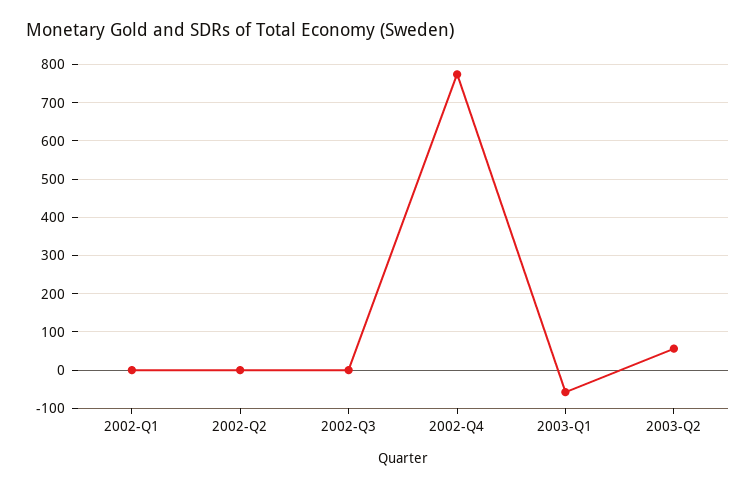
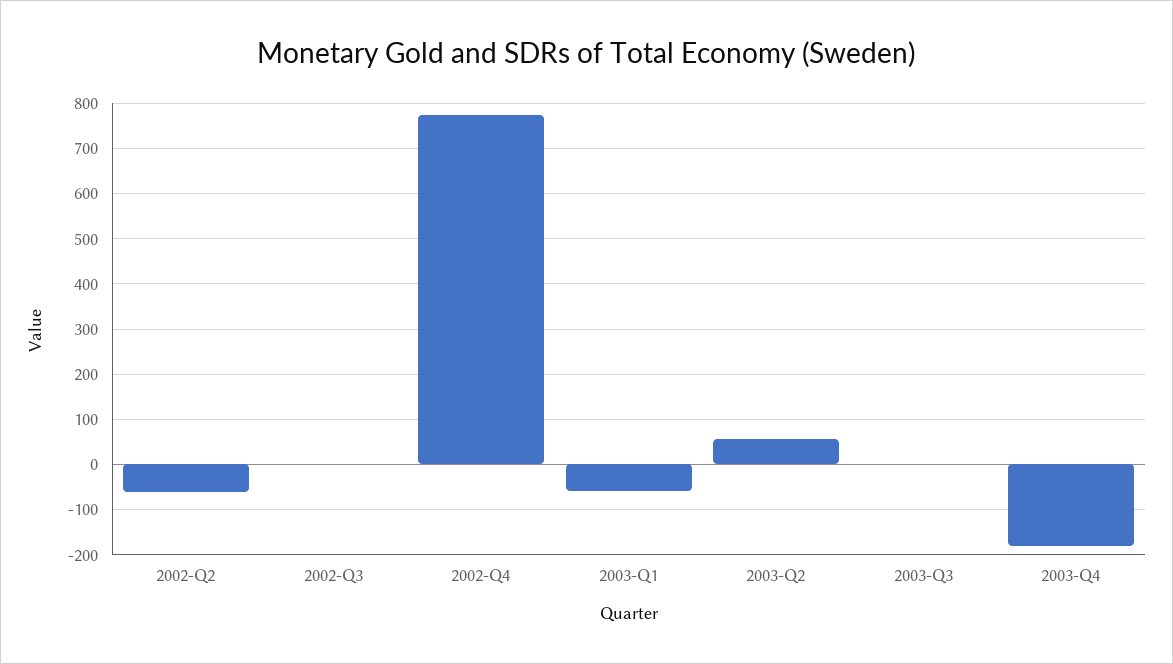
2002-Q1: 0 -> none
2002-Q2: 0 -> -60
2003-Q3: none -> 0
2003-Q4: none -> -180

